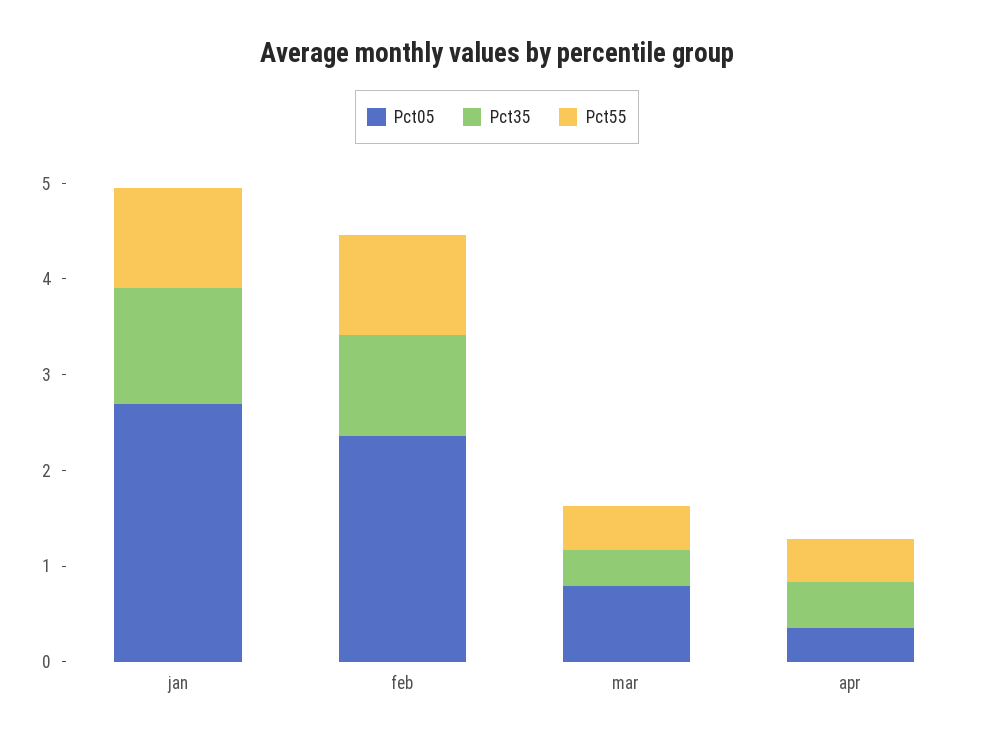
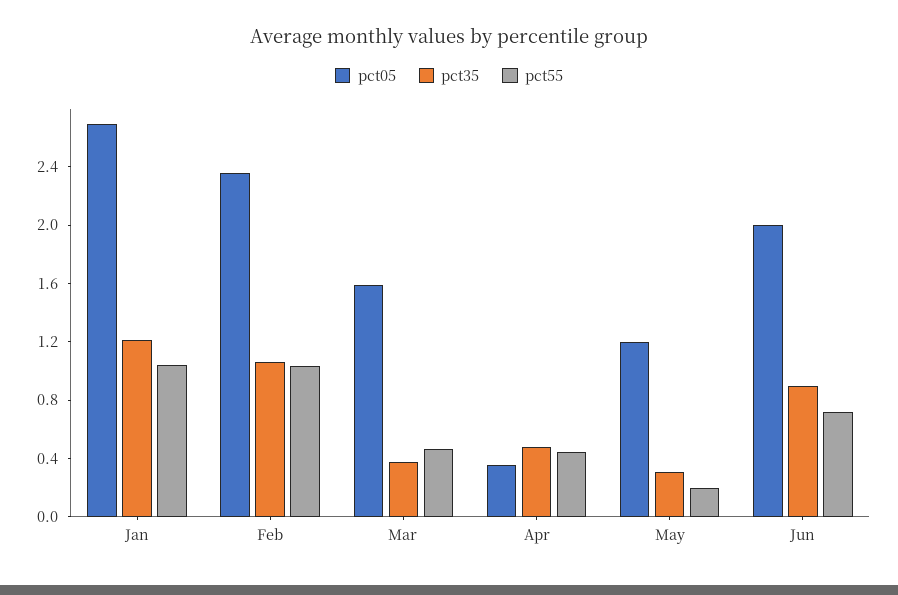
Pct05, mar: 0.8 -> 1.6
Pct05, May: none -> 1.2
Pct35, May: none -> 0.3
Pct55, May: none -> 0.2
Pct05, Jun: none -> 2
Pct35, Jun: none -> 0.9
Pct55, Jun: none -> 0.7

